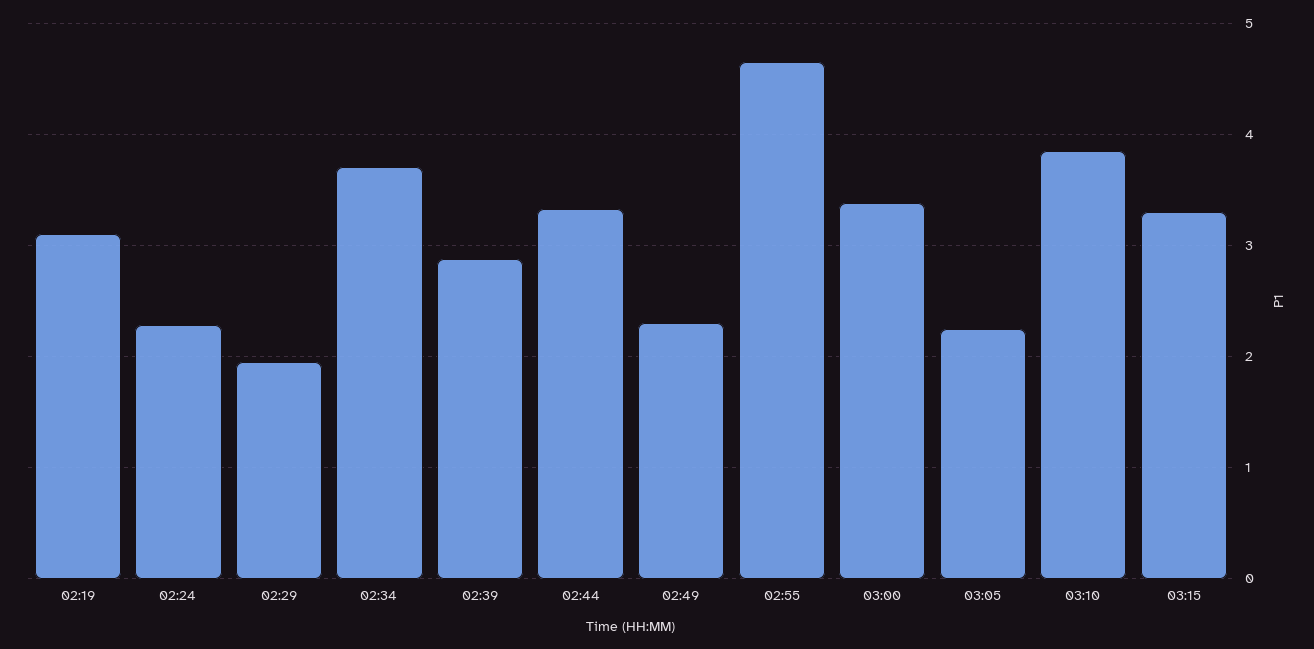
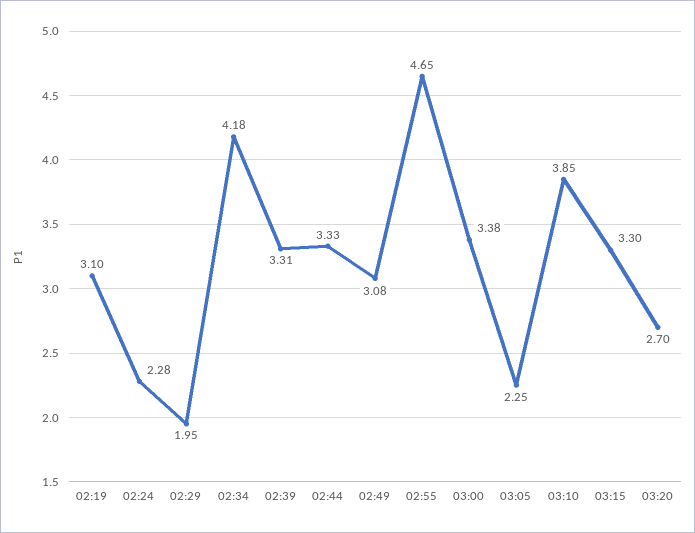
02:34: 3.7 -> 4.18
02:39: 2.9 -> 3.31
02:49: 2.3 -> 3.08
03:20: none -> 2.7

